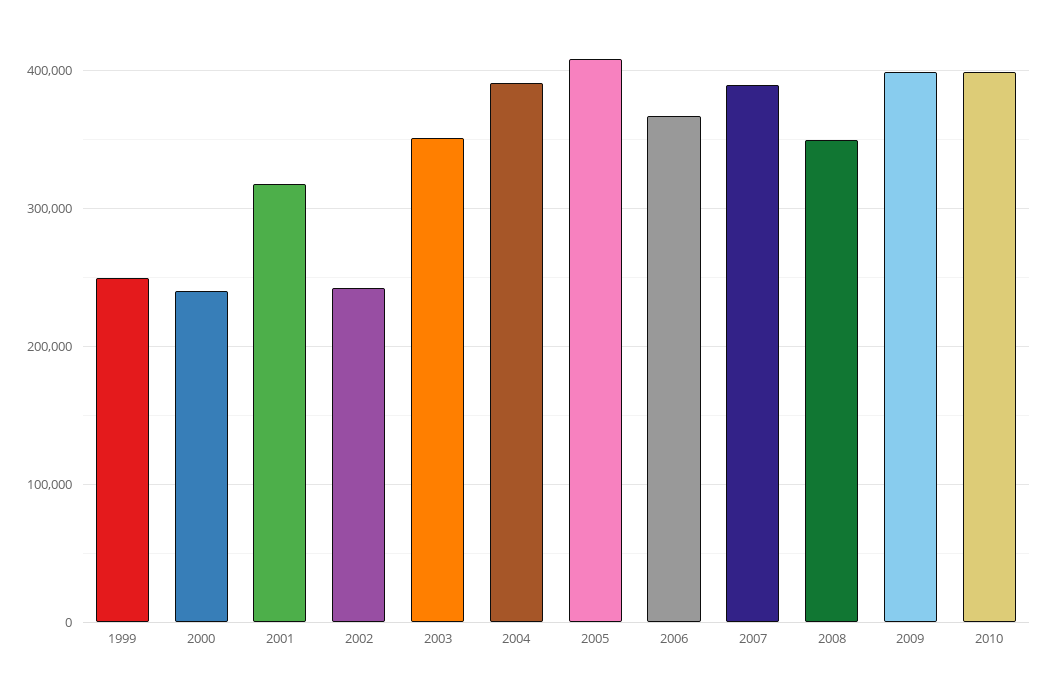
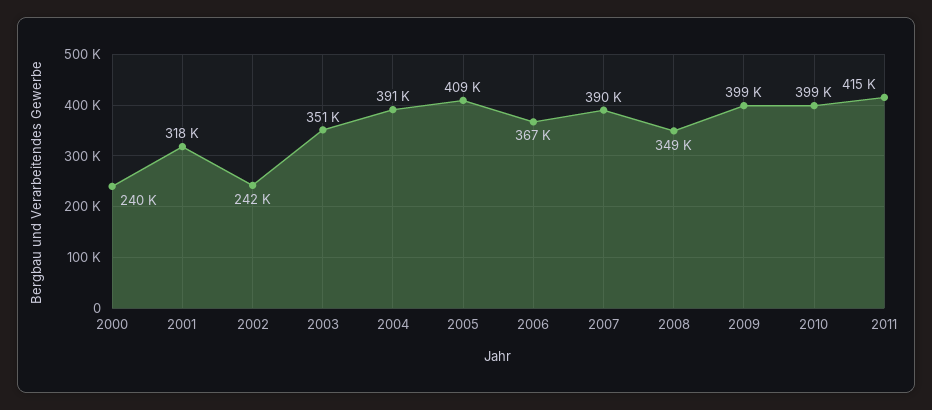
1999: 250000 -> none
2011: none -> 415000

